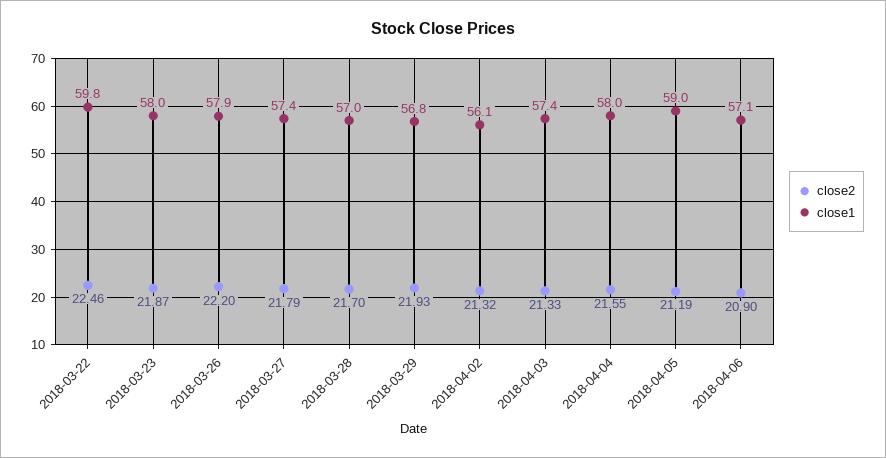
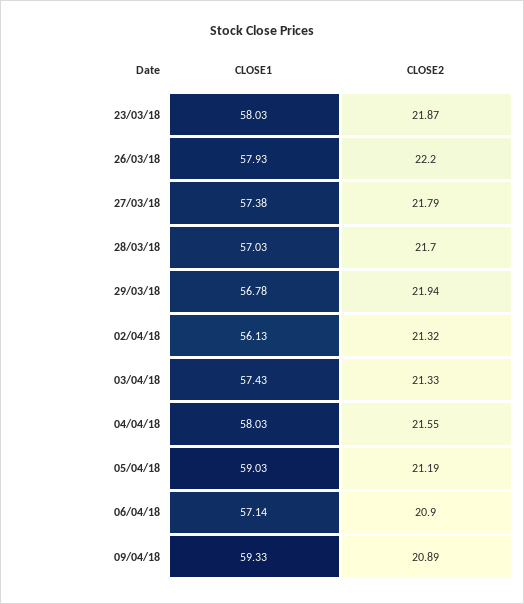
close2, 2018-03-22: 22.46 -> none
close1, 2018-03-22: 59.8 -> none
close2, 2018-03-29: 21.93 -> 21.94
close1, 09/04/18: none -> 59.33
close2, 09/04/18: none -> 20.89

